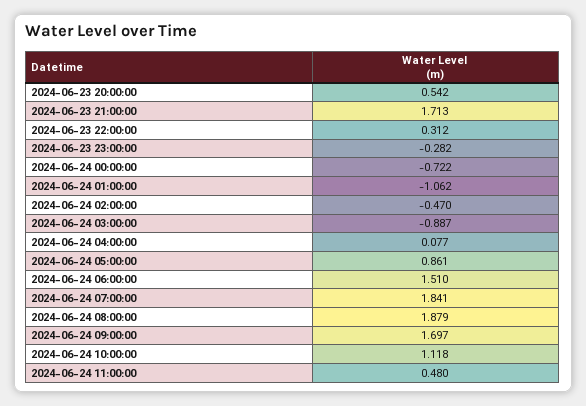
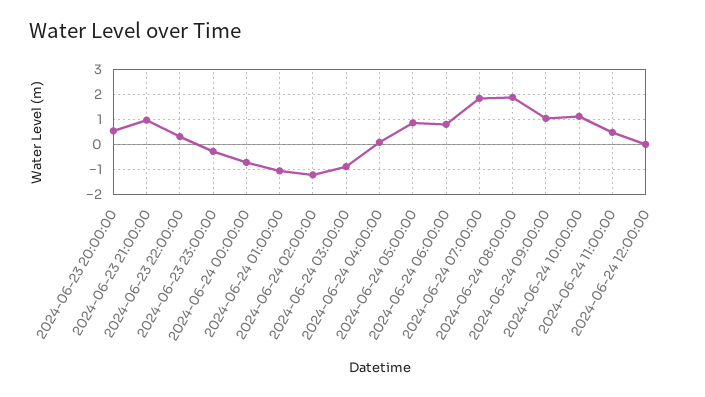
2024-06-23 21:00:00: 1.713 -> 1
2024-06-24 02:00:00: -0.47 -> -1.25
2024-06-24 06:00:00: 1.51 -> 0.75
2024-06-24 09:00:00: 1.697 -> 1
2024-06-24 12:00:00: none -> 0

